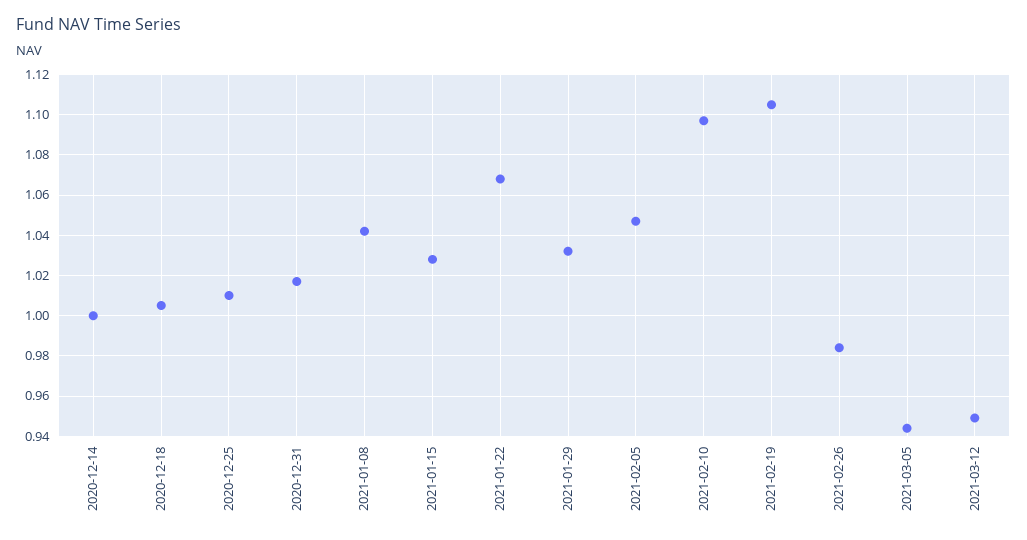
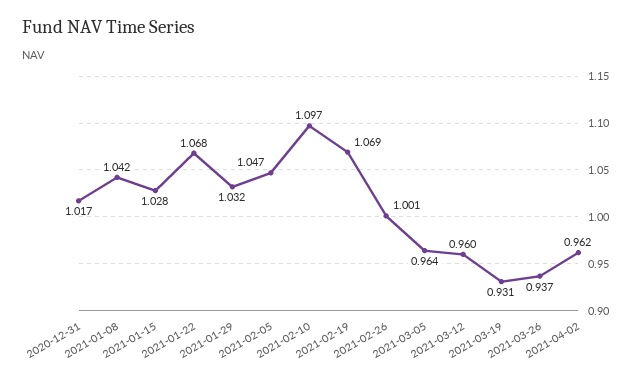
2020-12-14: 1 -> none
2020-12-18: 1.005 -> none
2020-12-25: 1.01 -> none
2021-02-19: 1.105 -> 1.069
2021-02-26: 0.985 -> 1.001
2021-03-05: 0.945 -> 0.964
2021-03-12: 0.95 -> 0.96
2021-03-19: none -> 0.931
2021-03-26: none -> 0.937
2021-04-02: none -> 0.962

